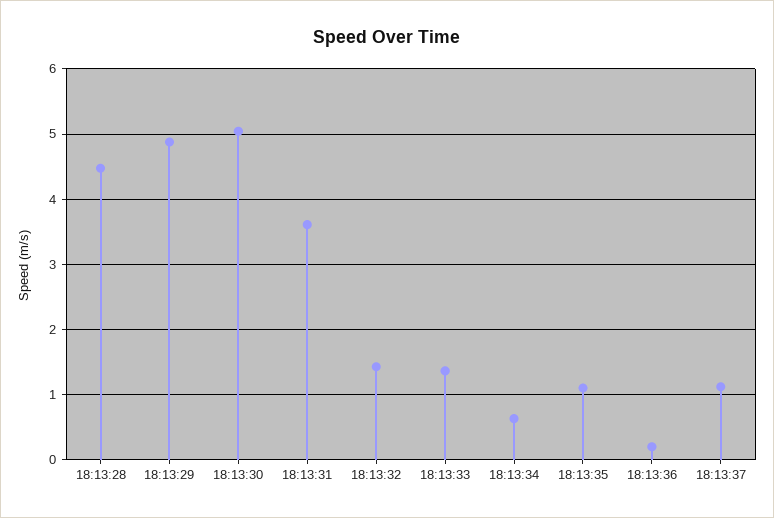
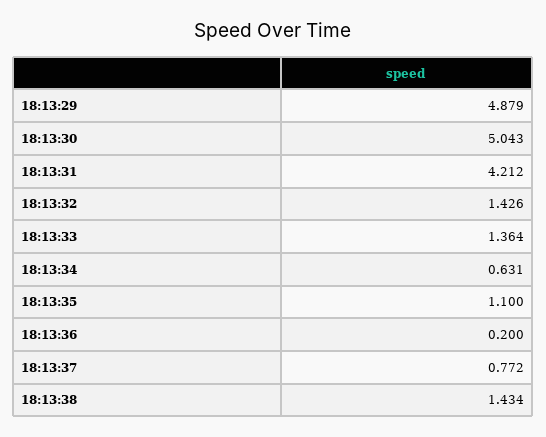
18:13:28: 4.5 -> none
18:13:31: 3.6 -> 4.212
18:13:37: 1.1 -> 0.772
18:13:38: none -> 1.434

